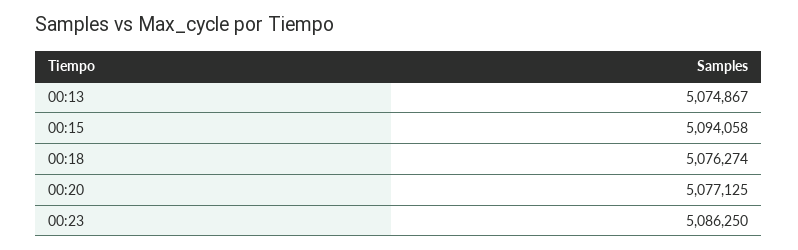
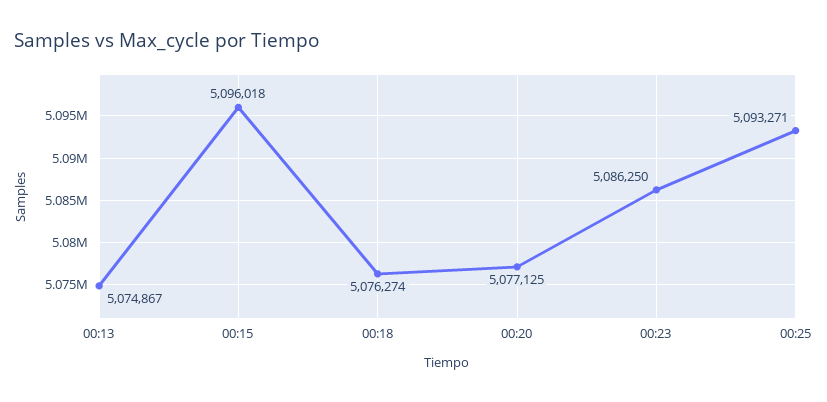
00:15: 5094058 -> 5096018
00:25: none -> 5093271

